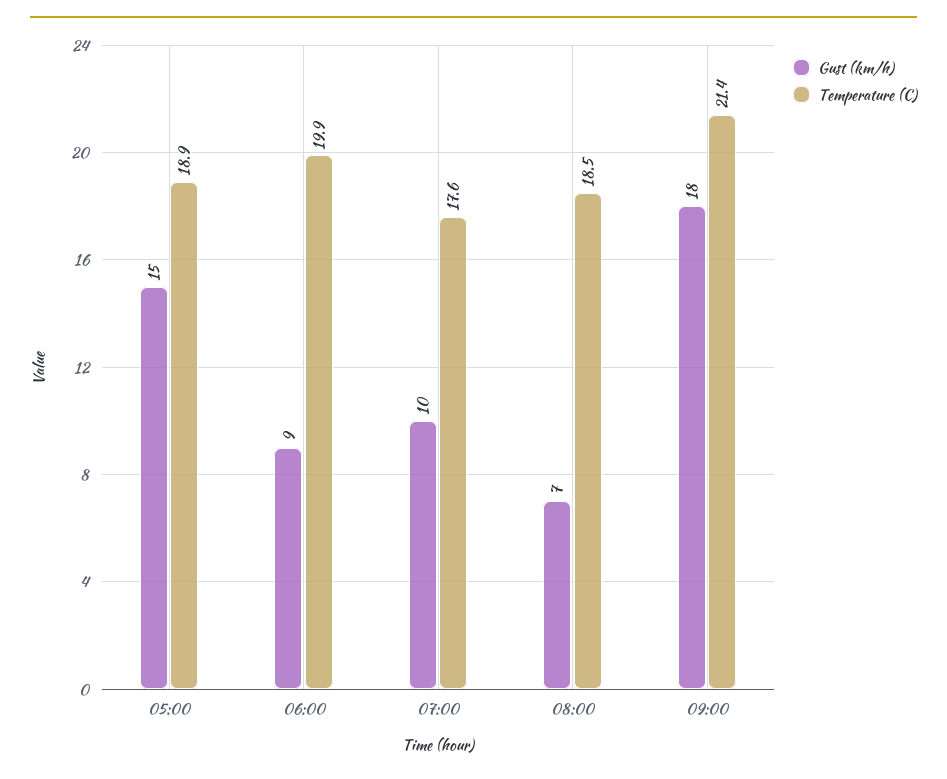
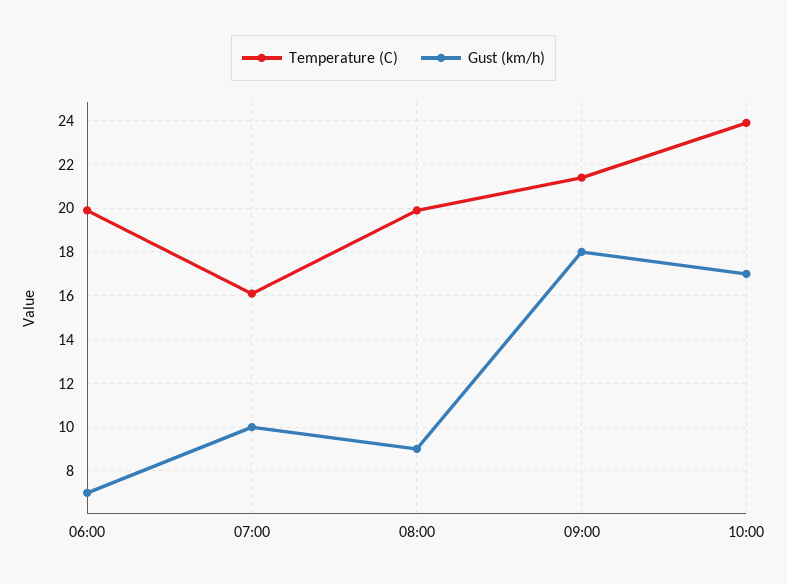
Gust (km/h), 05:00: 15 -> none
Temperature (C), 05:00: 18.9 -> none
Gust (km/h), 06:00: 9 -> 7
Temperature (C), 07:00: 17.6 -> 16
Gust (km/h), 08:00: 7 -> 9
Temperature (C), 08:00: 18.5 -> 20
Temperature (C), 10:00: none -> 24
Gust (km/h), 10:00: none -> 17

